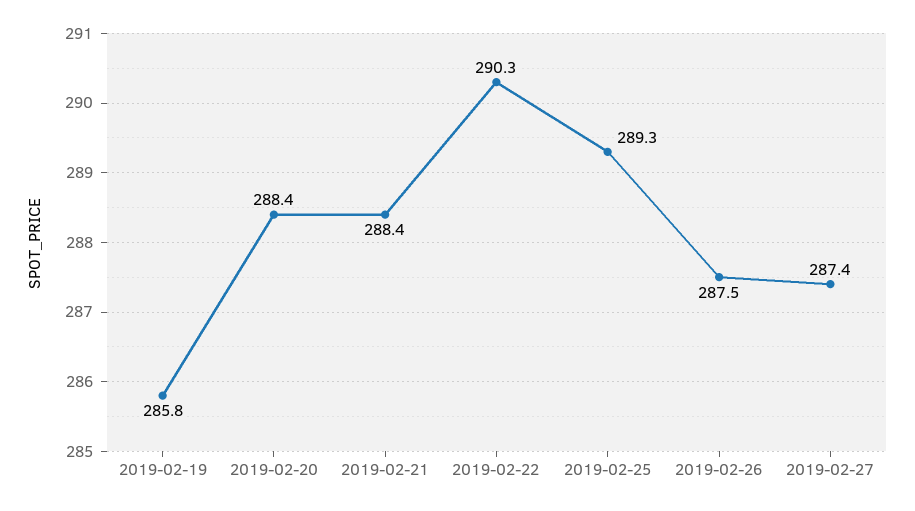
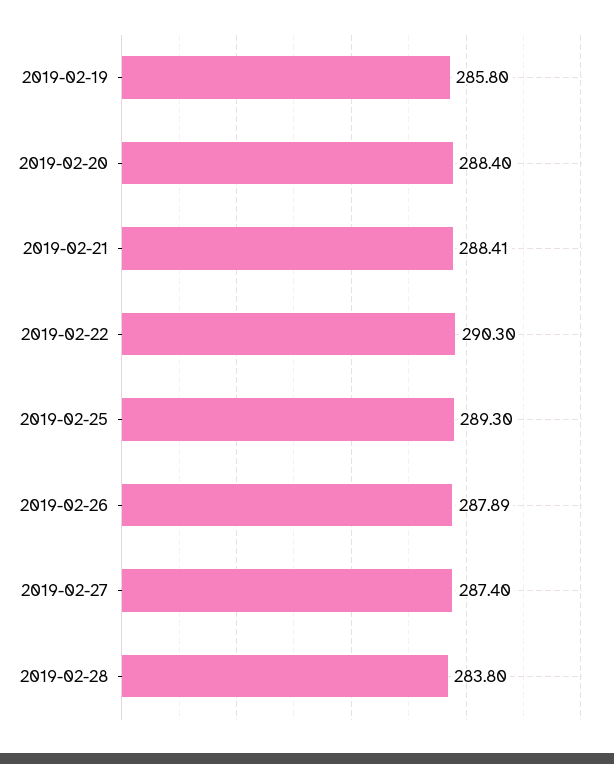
2019-02-26: 287.5 -> 287.89
2019-02-28: none -> 283.8

